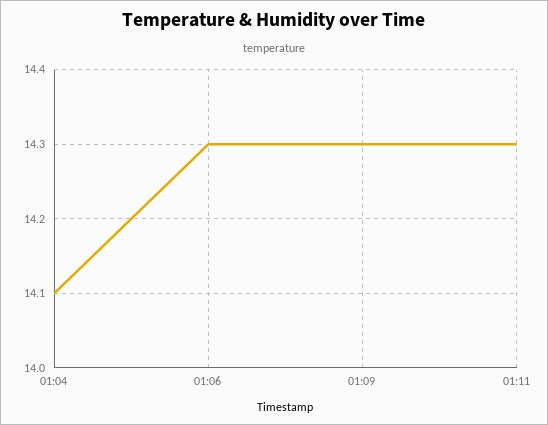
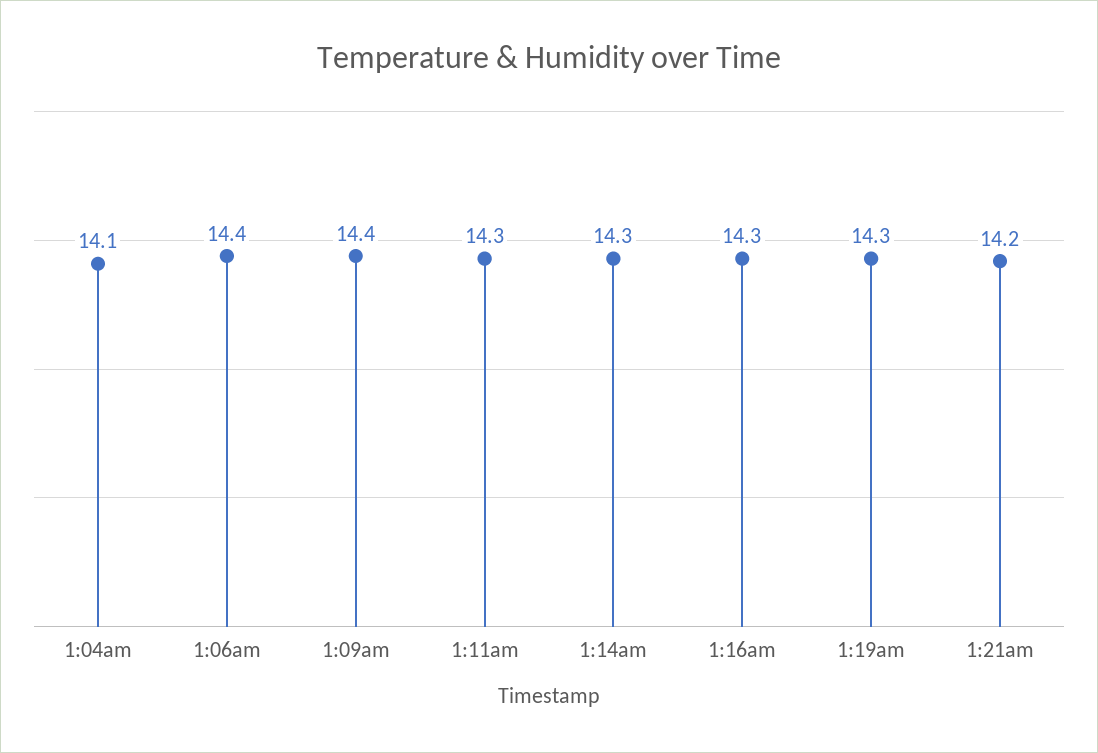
01:06: 14.3 -> 14.4
01:09: 14.3 -> 14.4
1:14am: none -> 14.3
1:16am: none -> 14.3
1:19am: none -> 14.3
1:21am: none -> 14.2

